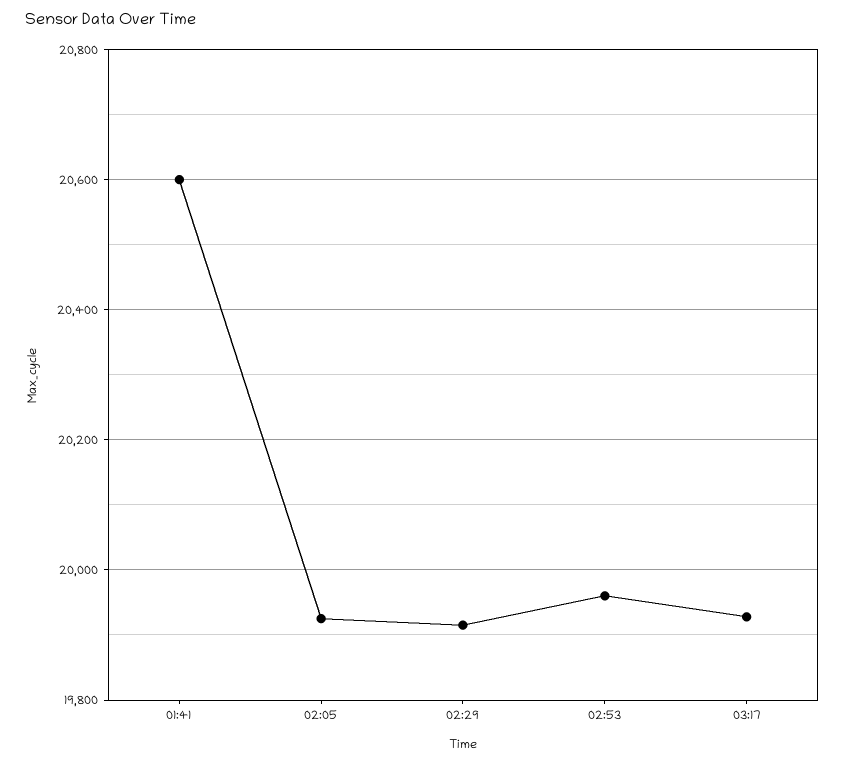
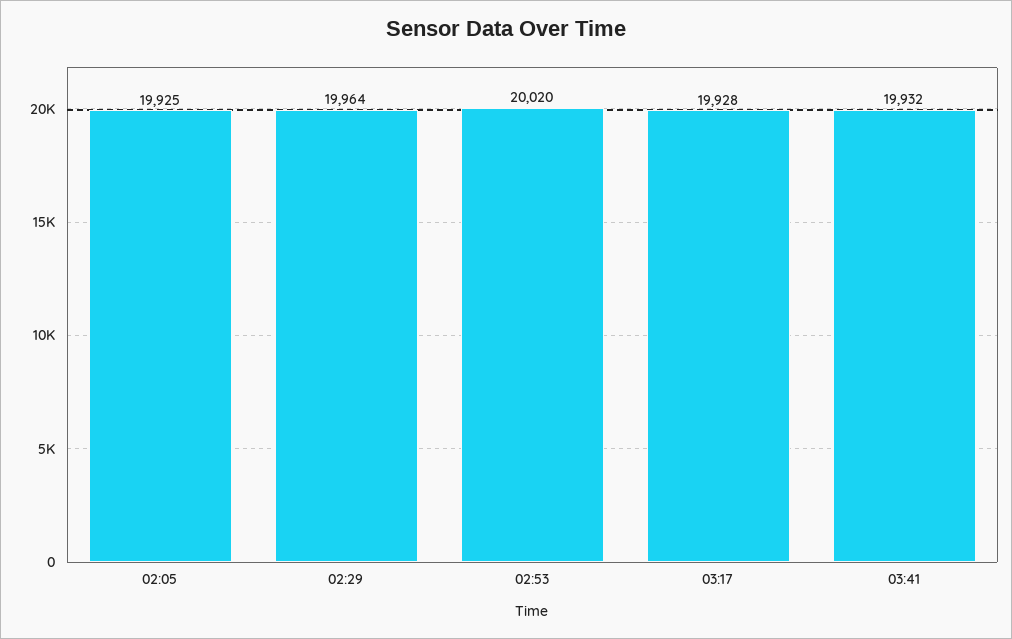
01:41: 20600 -> none
02:29: 19920 -> 19964
02:53: 19960 -> 20020
03:41: none -> 19932

